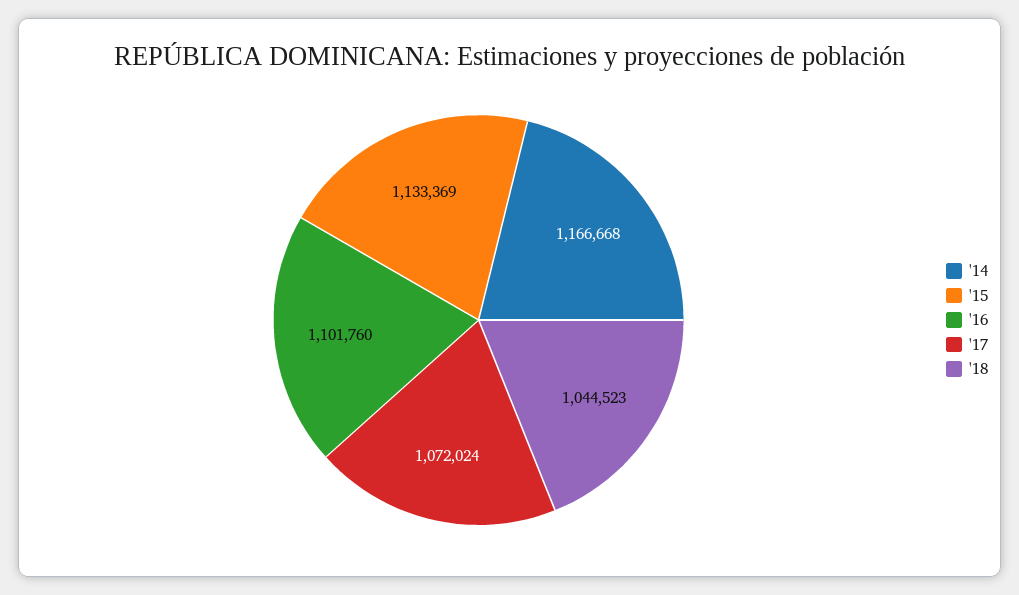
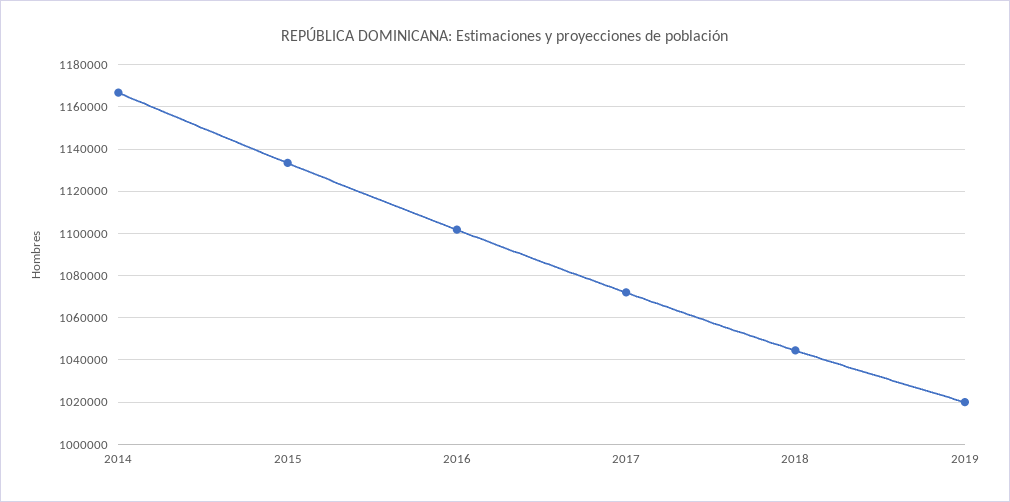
2019: none -> 1020000

